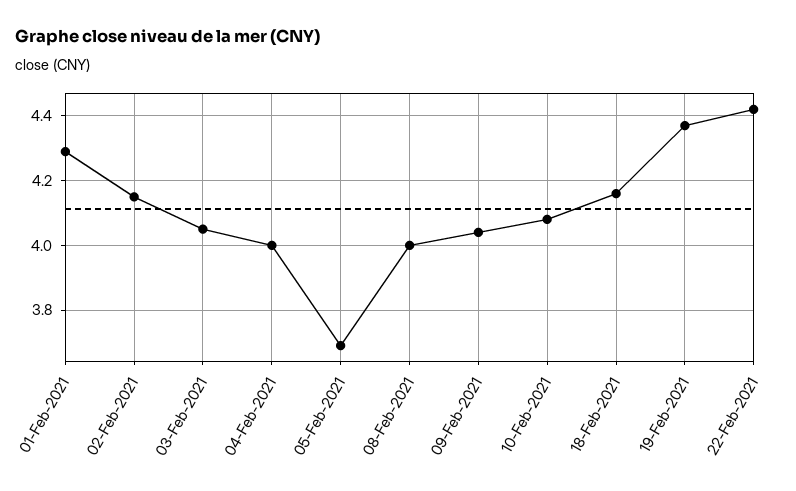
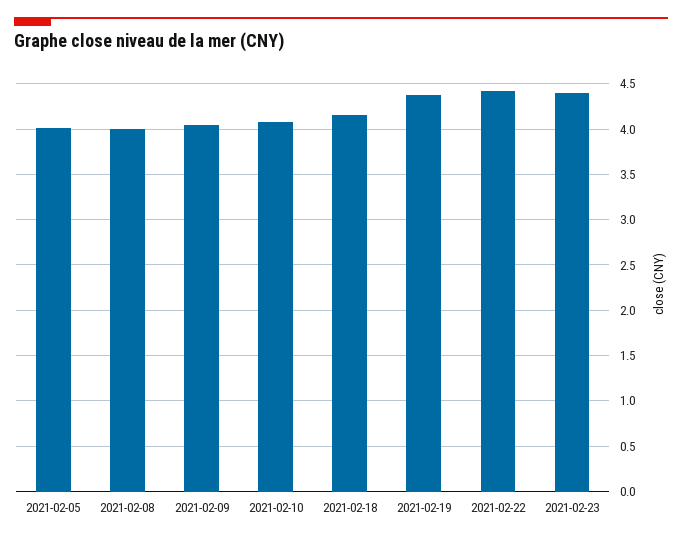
01-Feb-2021: 4.3 -> none
02-Feb-2021: 4.15 -> none
03-Feb-2021: 4.05 -> none
04-Feb-2021: 4 -> none
05-Feb-2021: 3.7 -> 4
2021-02-23: none -> 4.4

